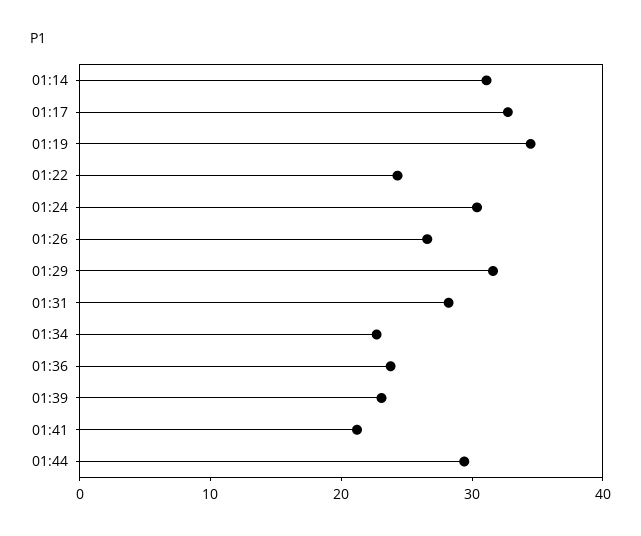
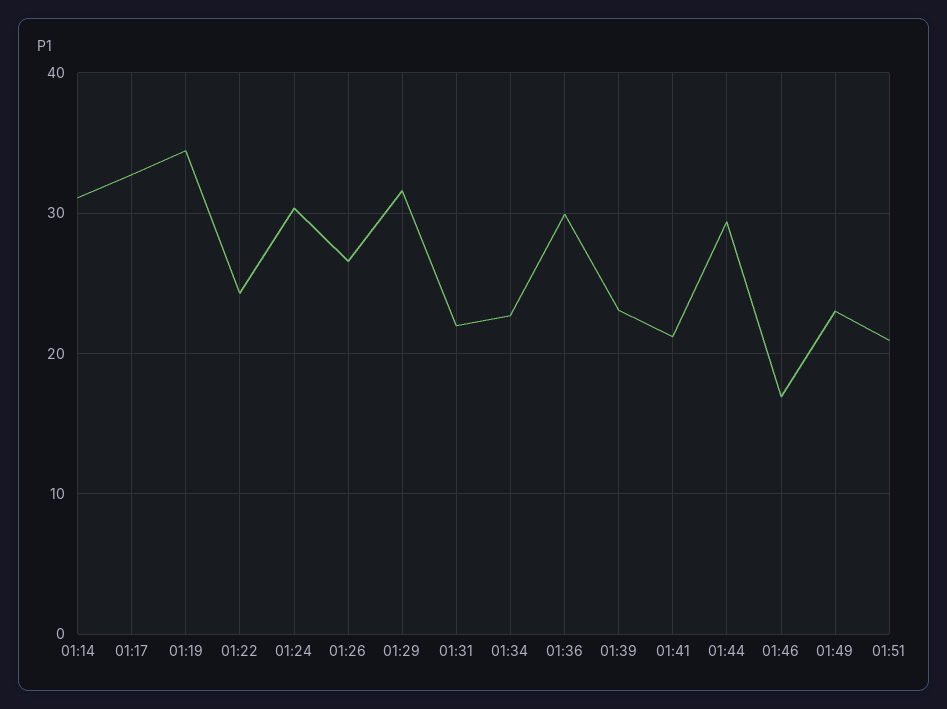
01:31: 28 -> 22
01:36: 24 -> 30
01:46: none -> 17
01:49: none -> 23
01:51: none -> 21

